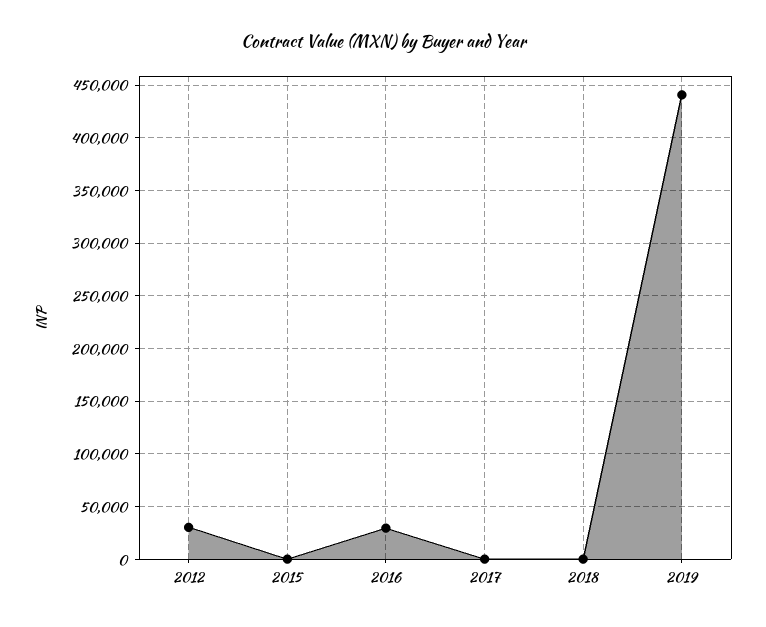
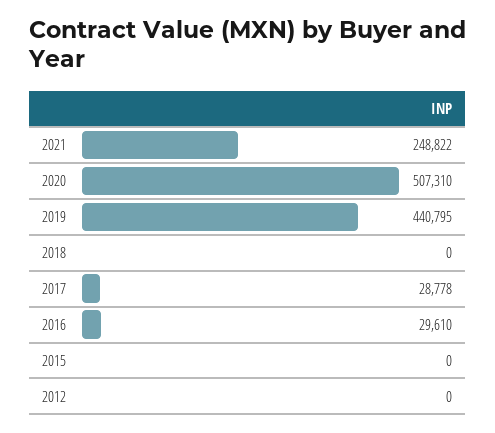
2012: 30000 -> 0
2017: 0 -> 28778
2021: none -> 248822
2020: none -> 507310

